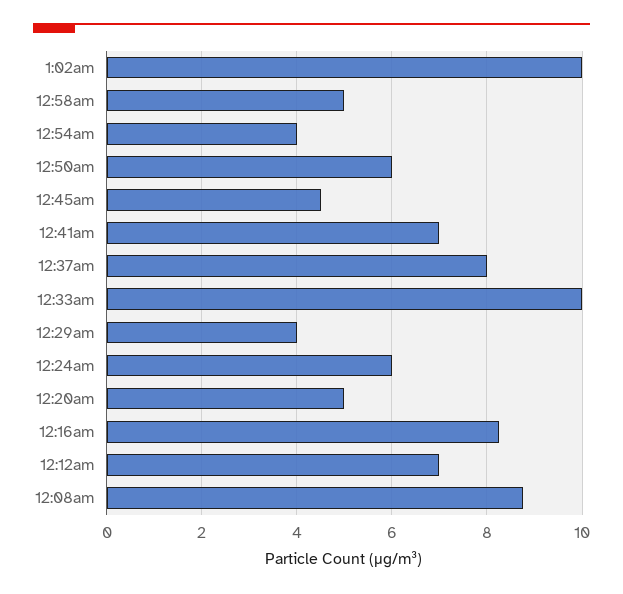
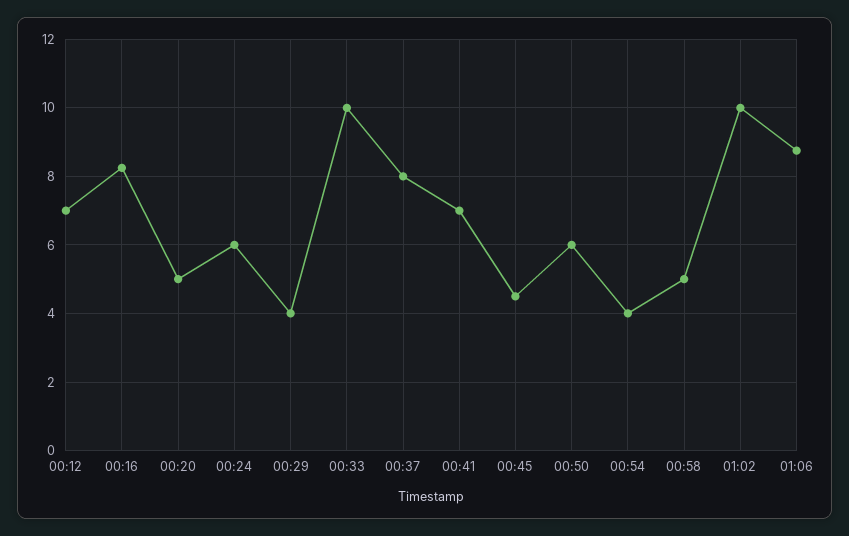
12:08am: 8.8 -> none
01:06: none -> 8.8

